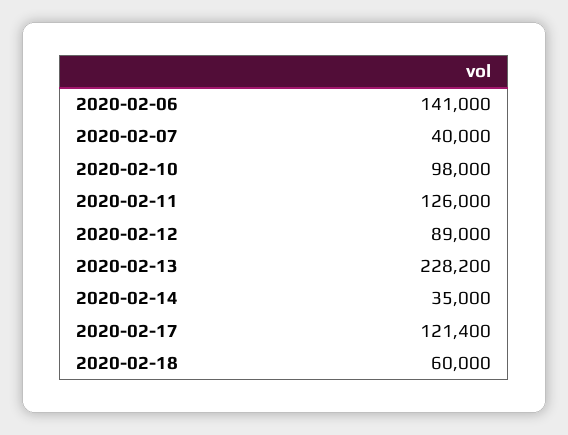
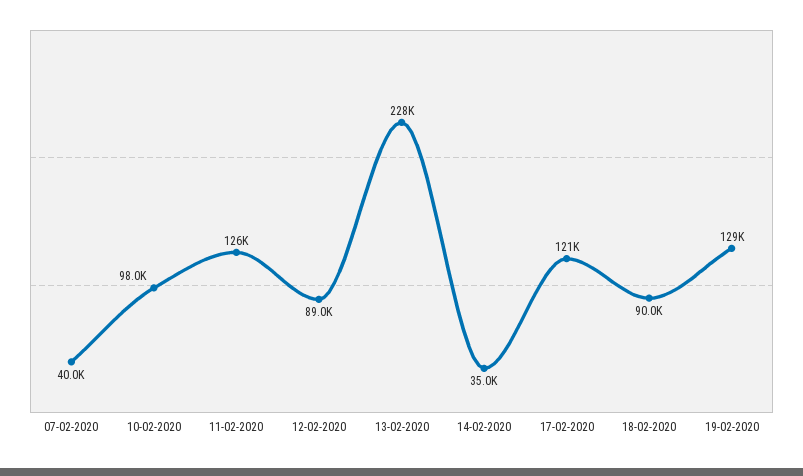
2020-02-06: 141000 -> none
2020-02-18: 60000 -> 90000
19-02-2020: none -> 129000

